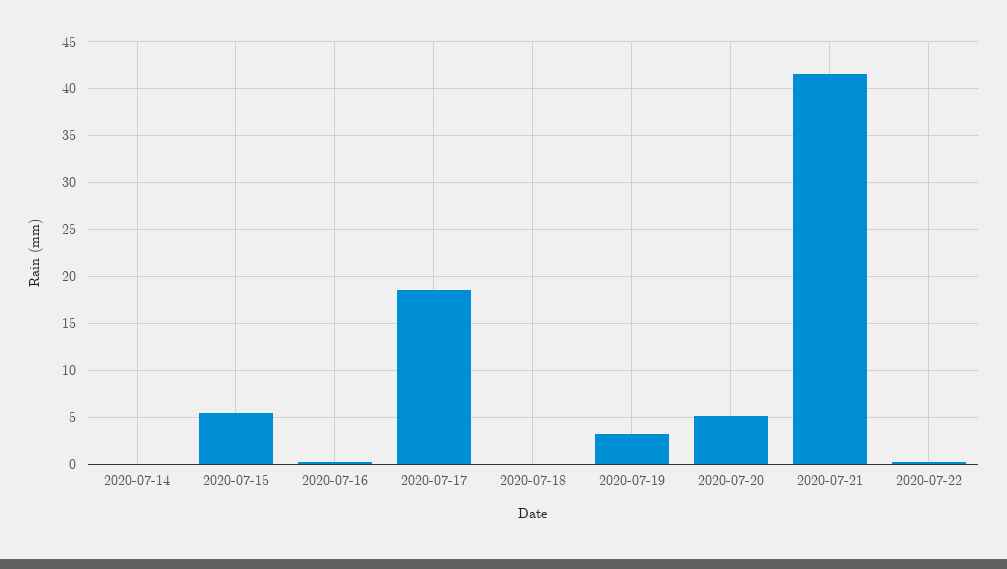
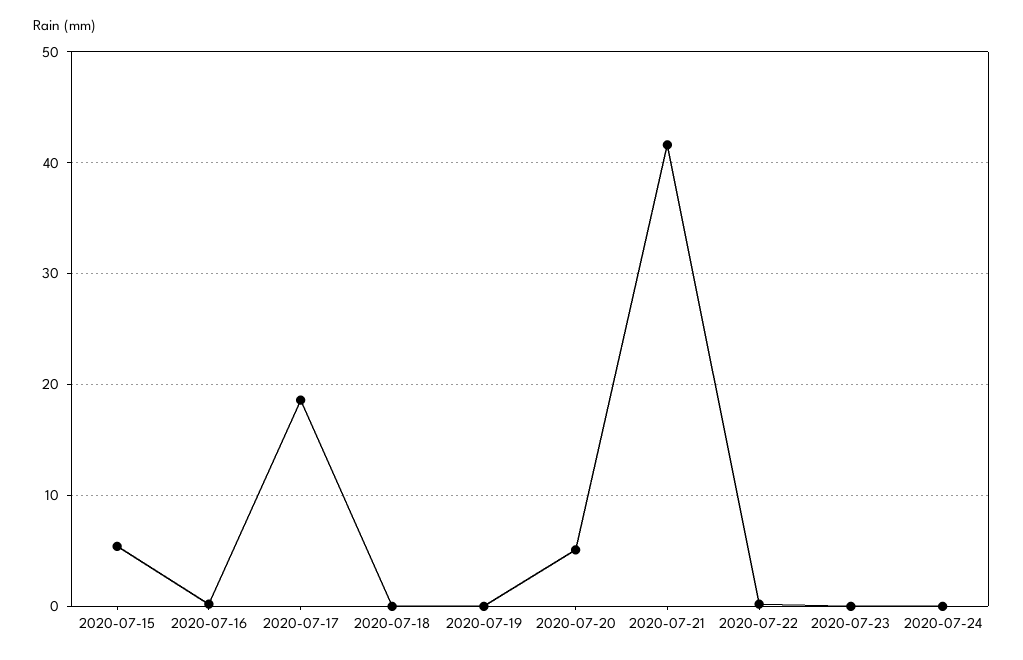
2020-07-14: 0 -> none
2020-07-19: 3 -> 0
2020-07-23: none -> 0
2020-07-24: none -> 0

